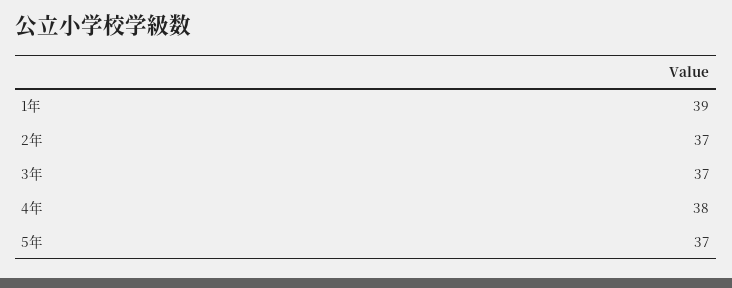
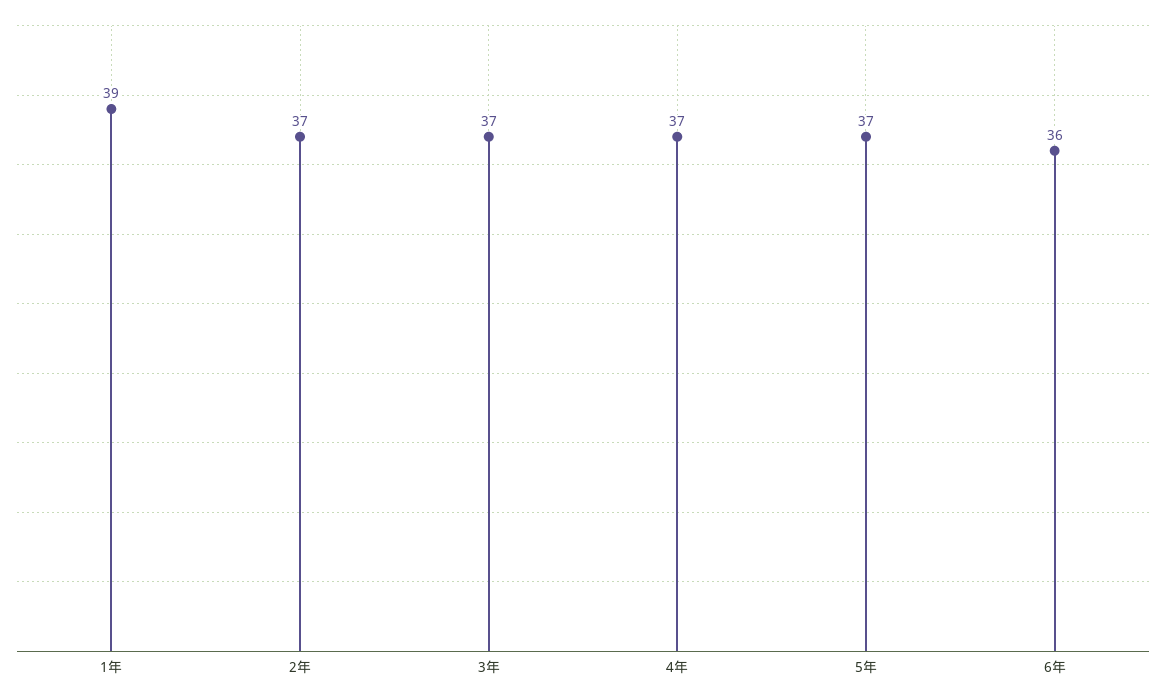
4年: 38 -> 37
6年: none -> 36

